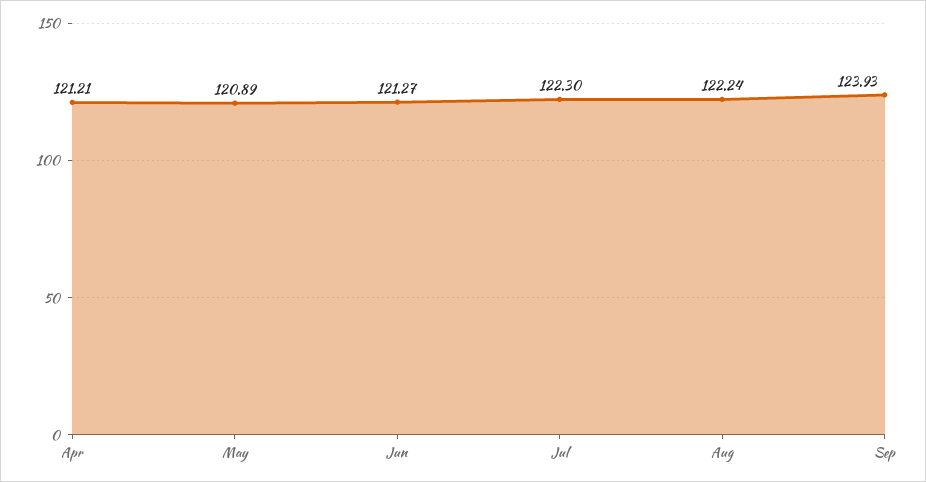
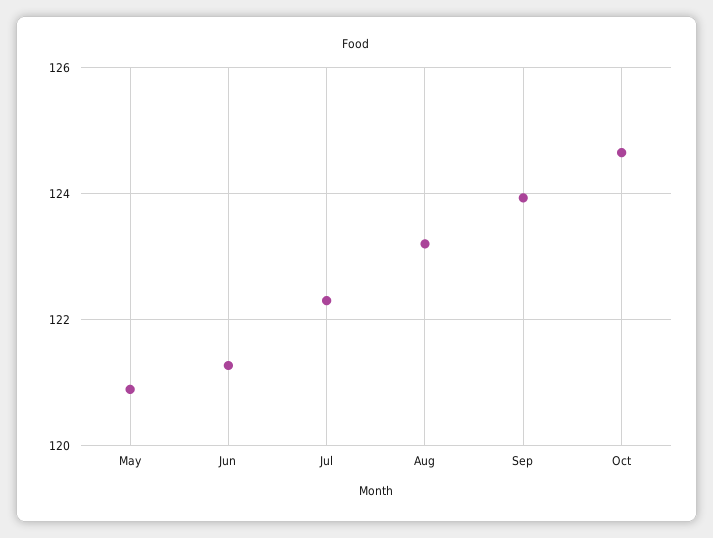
Apr: 121.21 -> none
Aug: 122.24 -> 123.2
Oct: none -> 124.6

